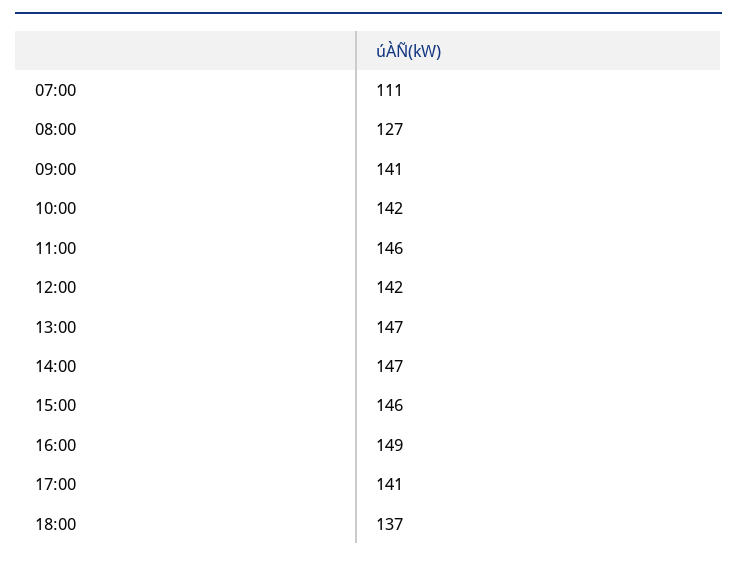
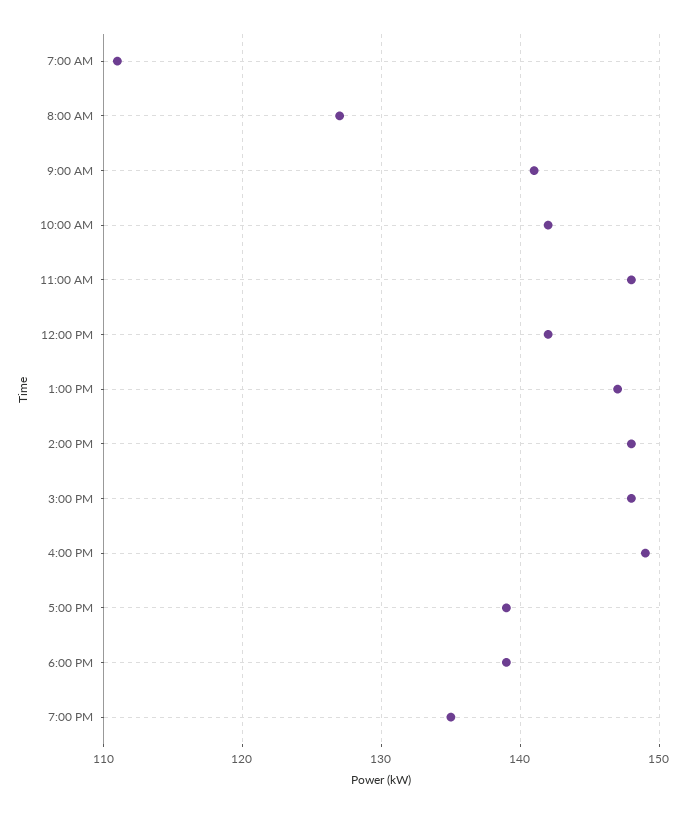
11:00: 146 -> 148
14:00: 147 -> 148
15:00: 146 -> 148
17:00: 141 -> 139
18:00: 137 -> 139
7:00 PM: none -> 135

